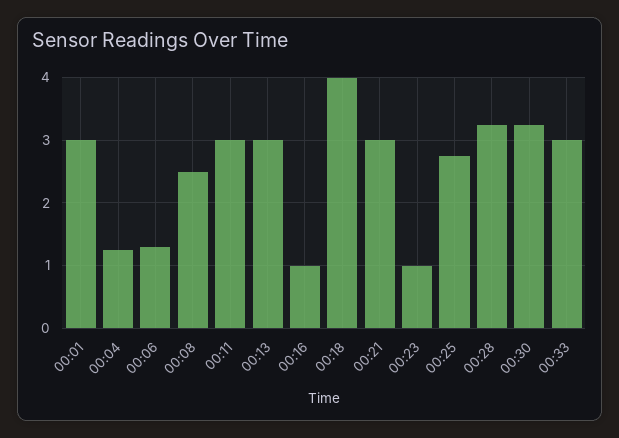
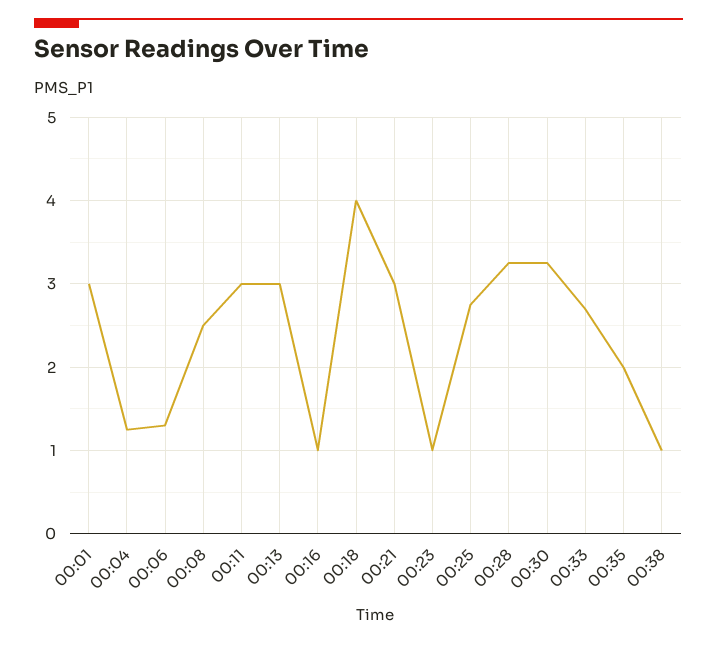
00:33: 3 -> 2.7
00:35: none -> 2
00:38: none -> 1

